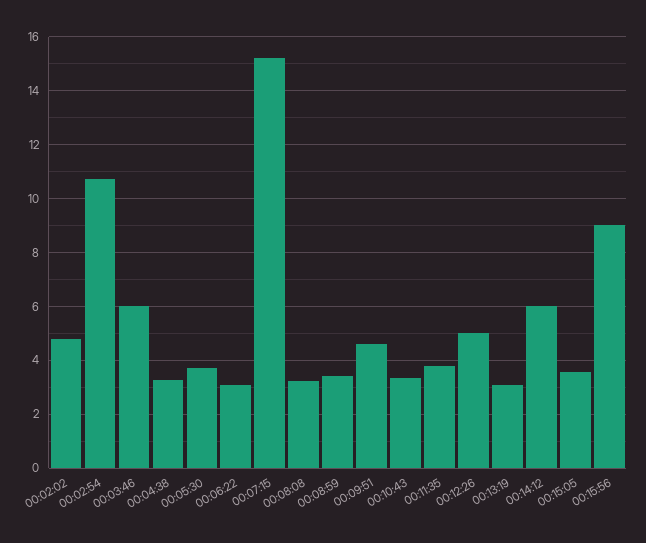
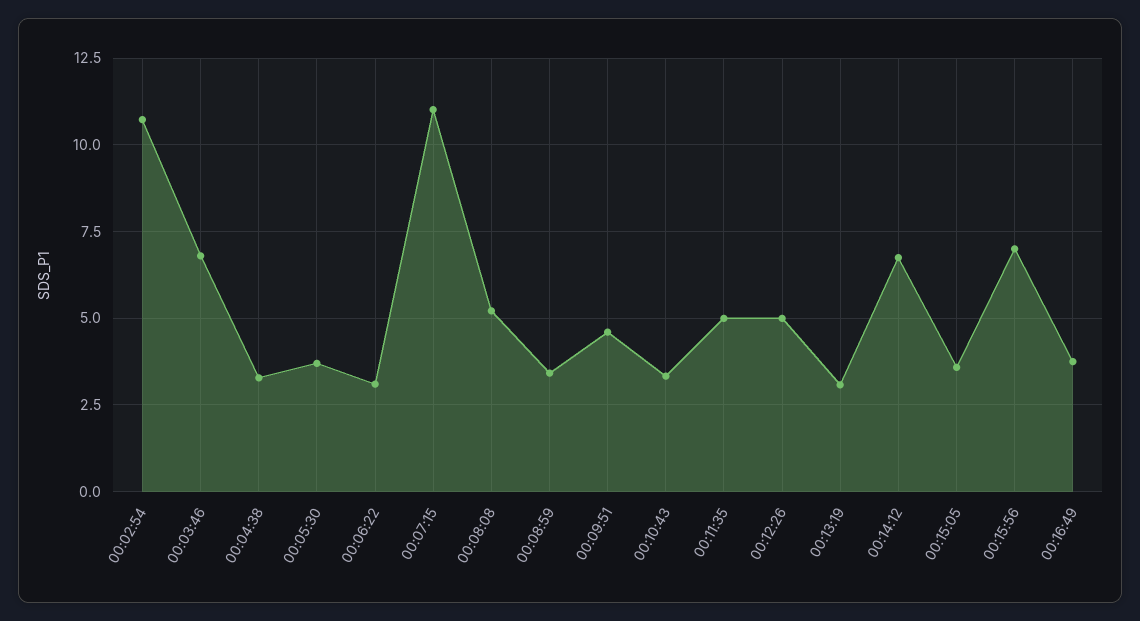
00:02:02: 4.75 -> none
00:03:46: 6 -> 6.75
00:07:15: 15.25 -> 11
00:08:08: 3.25 -> 5.25
00:11:35: 3.75 -> 5
00:14:12: 6 -> 6.75
00:15:56: 9 -> 7
00:16:49: none -> 3.75

